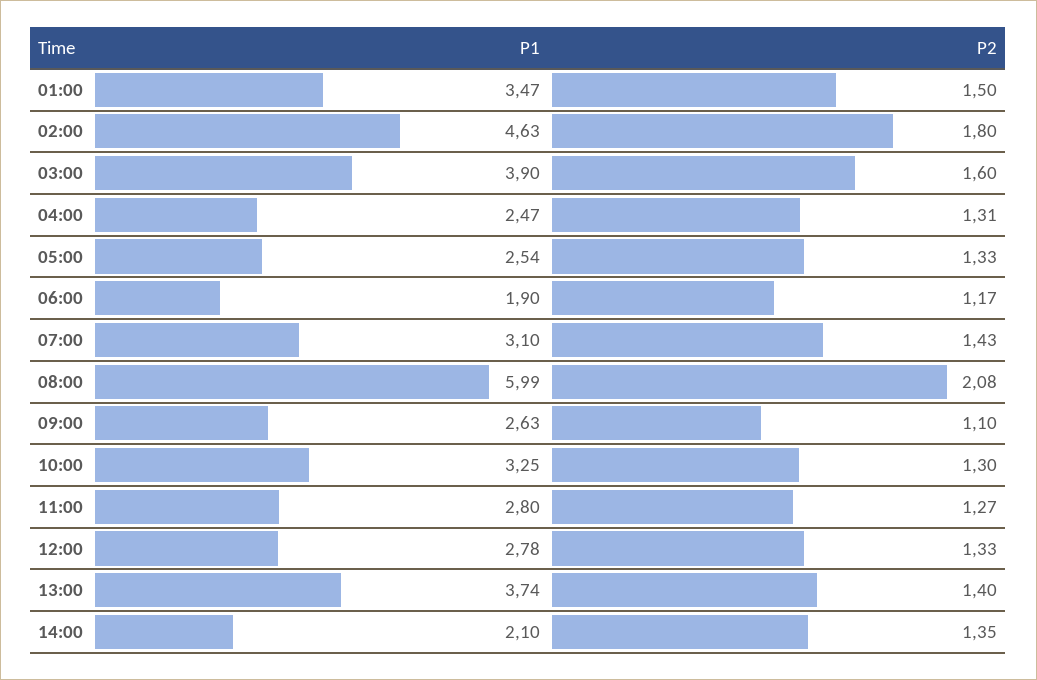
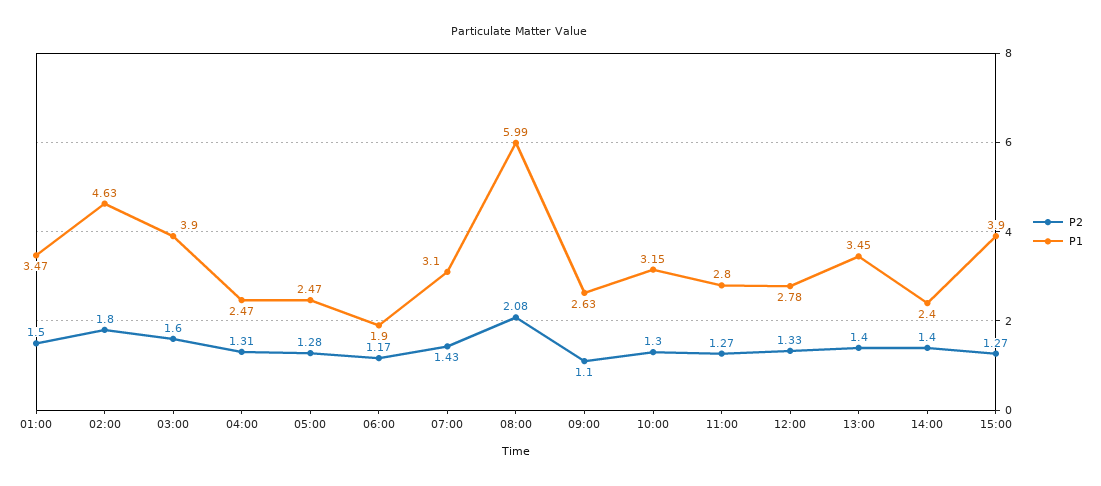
P1, 05:00: 2.54 -> 2.47
P2, 05:00: 1.33 -> 1.28
P1, 10:00: 3.25 -> 3.15
P1, 13:00: 3.74 -> 3.45
P1, 14:00: 2.1 -> 2.4
P2, 14:00: 1.35 -> 1.4
P2, 15:00: none -> 1.27
P1, 15:00: none -> 3.9

